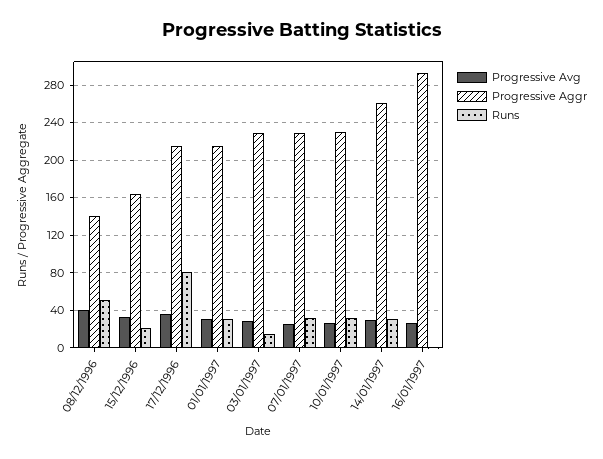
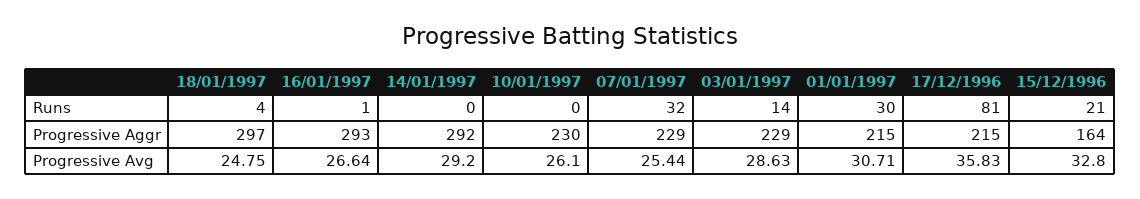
Progressive Avg, 08/12/1996: 40 -> none
Progressive Aggr, 08/12/1996: 140 -> none
Runs, 08/12/1996: 50 -> none
Runs, 10/01/1997: 30 -> 0
Progressive Aggr, 14/01/1997: 260 -> 292
Runs, 14/01/1997: 30 -> 0
Runs, 18/01/1997: none -> 4
Progressive Aggr, 18/01/1997: none -> 297
Progressive Avg, 18/01/1997: none -> 24.75

